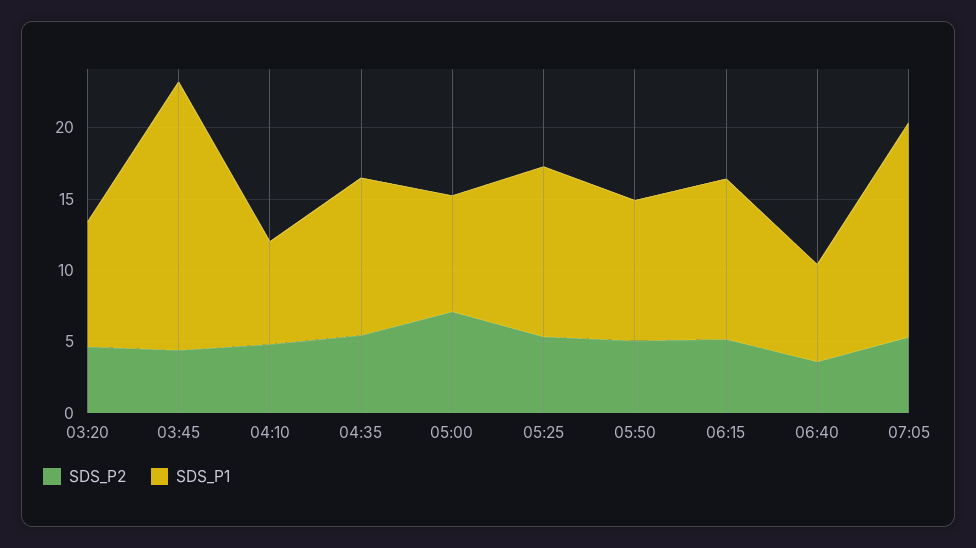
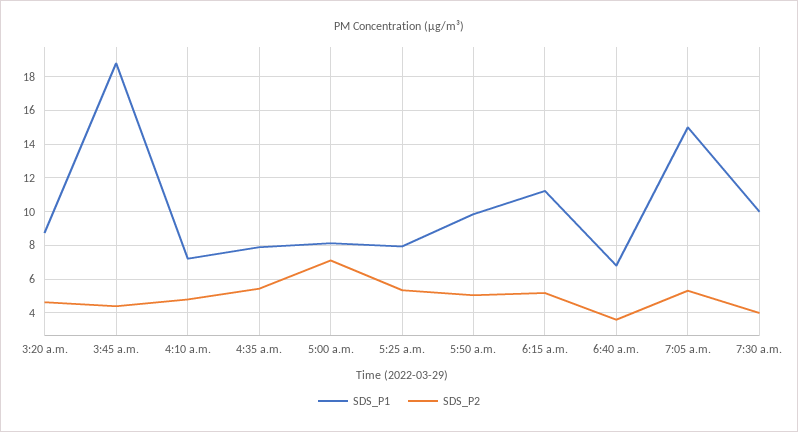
SDS_P1, 04:35: 11 -> 8
SDS_P1, 05:25: 12 -> 8
SDS_P1, 7:30 a.m.: none -> 10
SDS_P2, 7:30 a.m.: none -> 4

